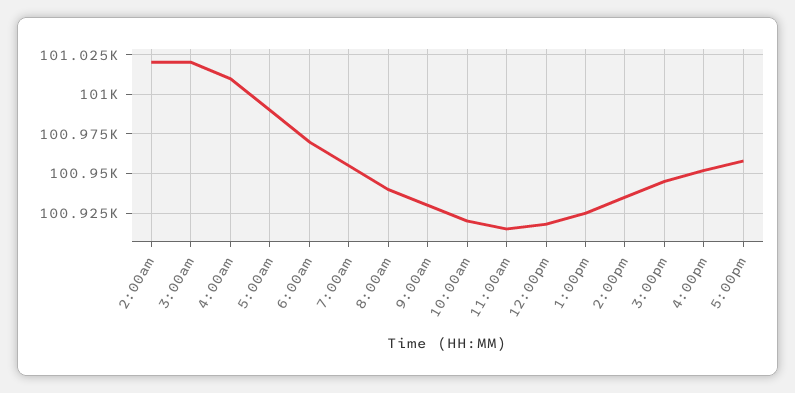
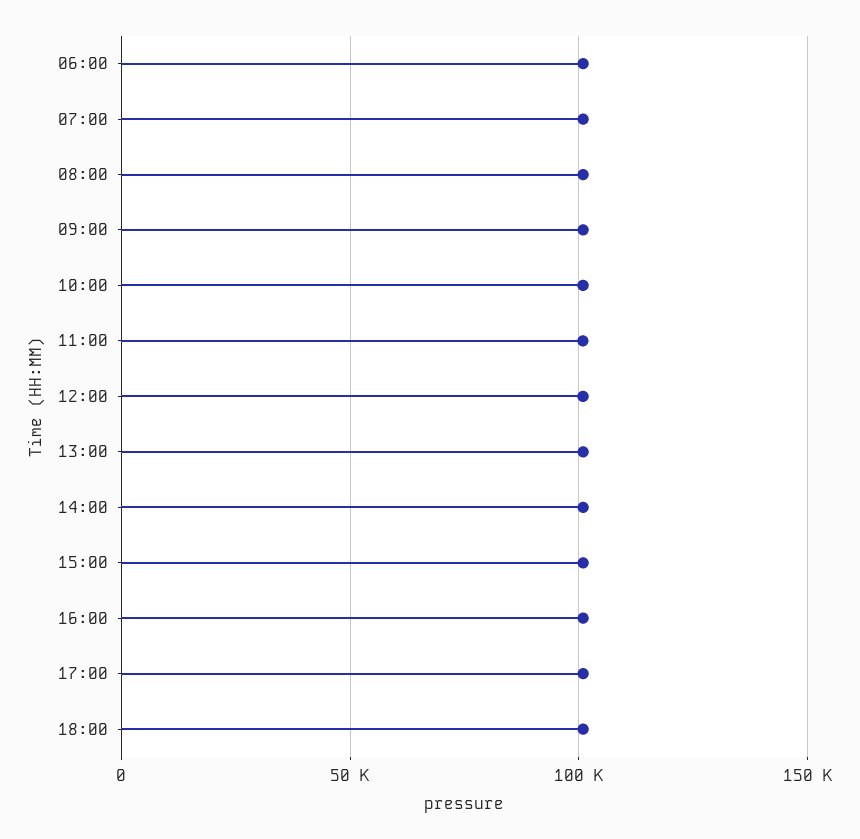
2:00am: 101020 -> none
3:00am: 101020 -> none
4:00am: 101010 -> none
5:00am: 100990 -> none
18:00: none -> 100000

